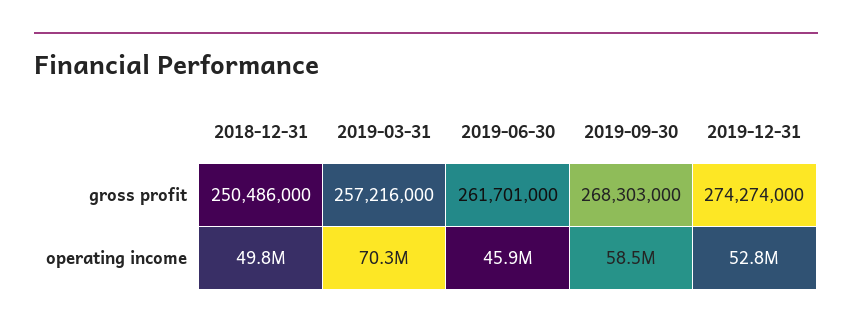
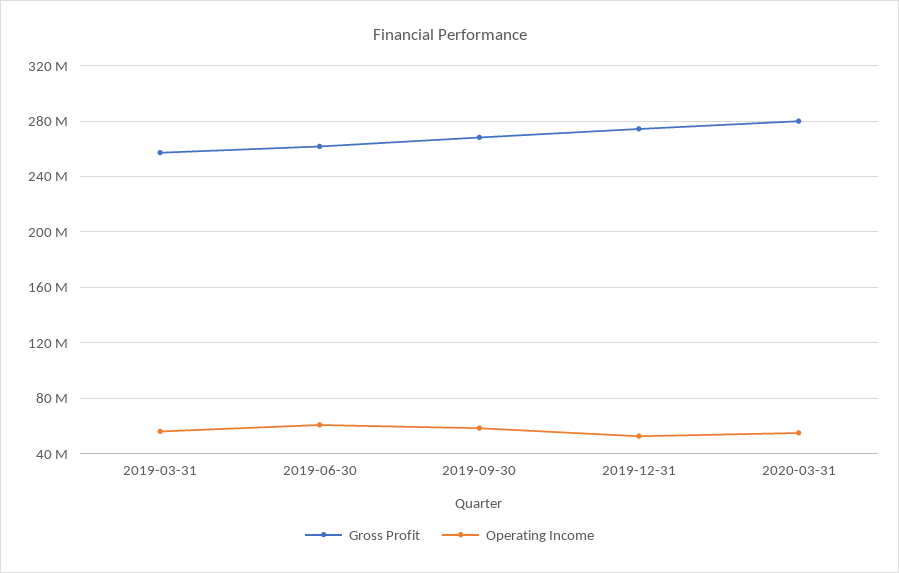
gross profit, 2018-12-31: 250486000 -> none
operating income, 2018-12-31: 49800000 -> none
operating income, 2019-03-31: 70300000 -> 55000000
operating income, 2019-06-30: 45900000 -> 60000000
gross profit, 2020-03-31: none -> 280000000
operating income, 2020-03-31: none -> 55000000

